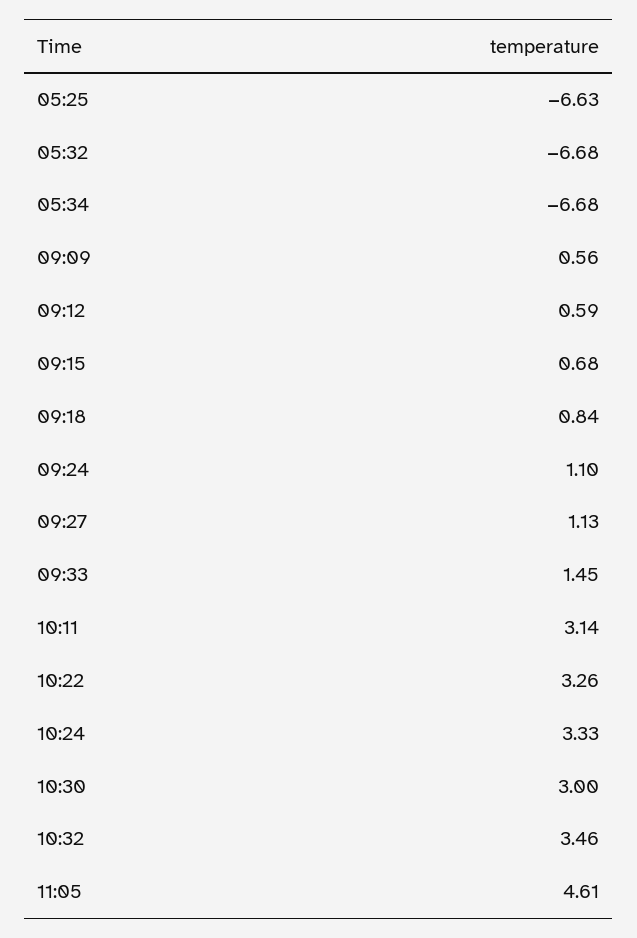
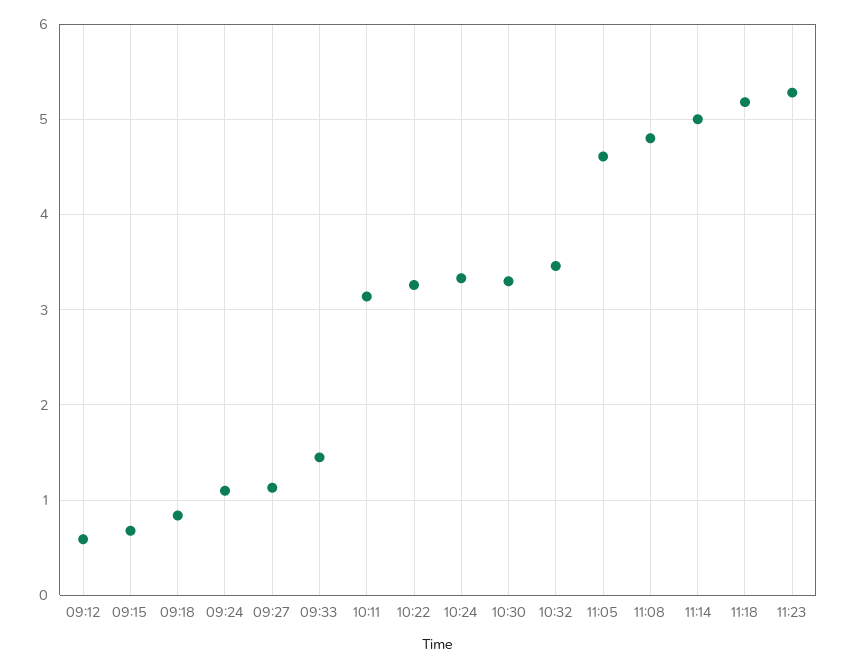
05:25: -6.63 -> none
05:32: -6.68 -> none
05:34: -6.68 -> none
09:09: 0.56 -> none
10:30: 3 -> 3.3
11:08: none -> 4.8
11:14: none -> 5
11:18: none -> 5.2
11:23: none -> 5.3

